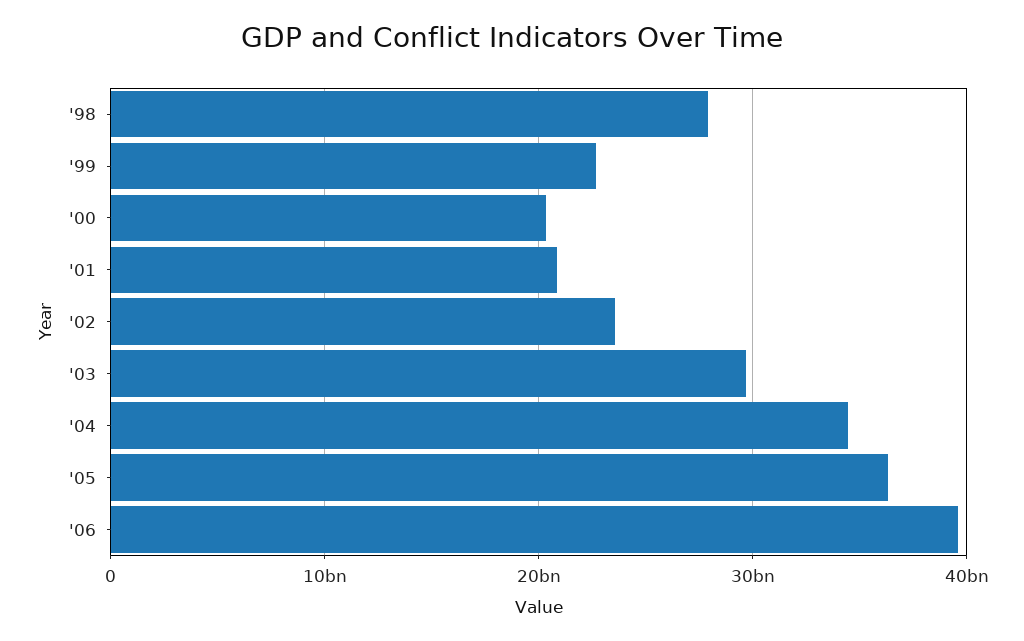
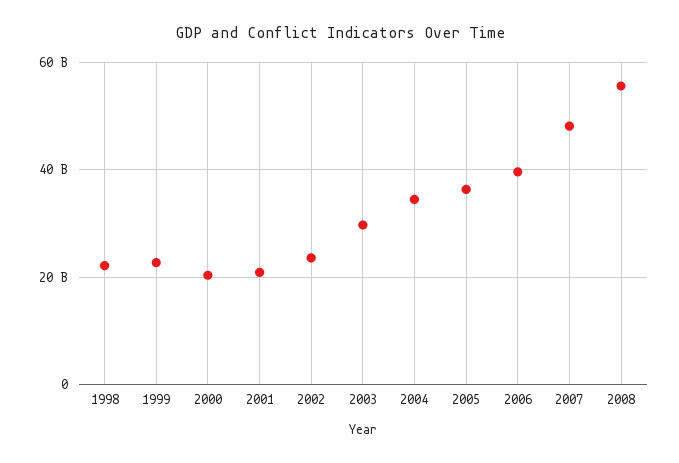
'98: 28000000000 -> 22000000000
2007: none -> 48000000000
2008: none -> 56000000000

